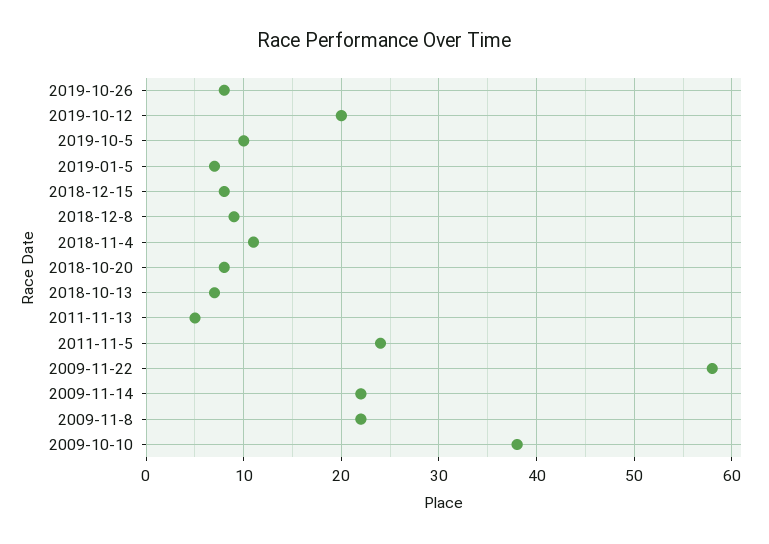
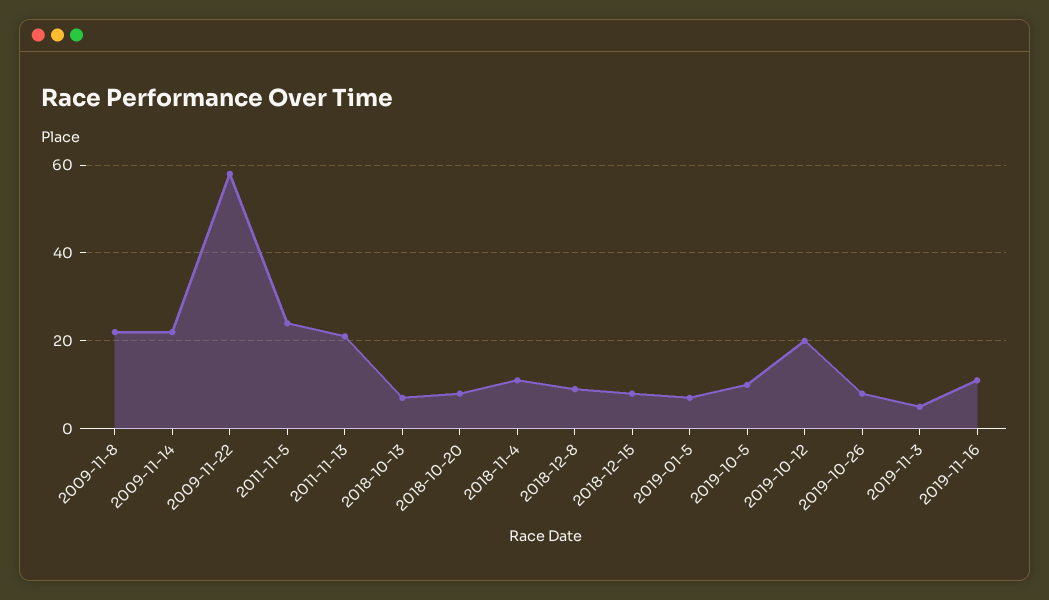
2011-11-13: 5 -> 20
2009-10-10: 38 -> none
2019-11-3: none -> 5
2019-11-16: none -> 10

